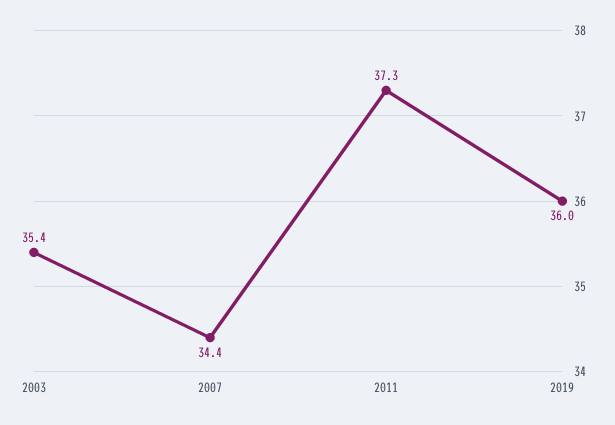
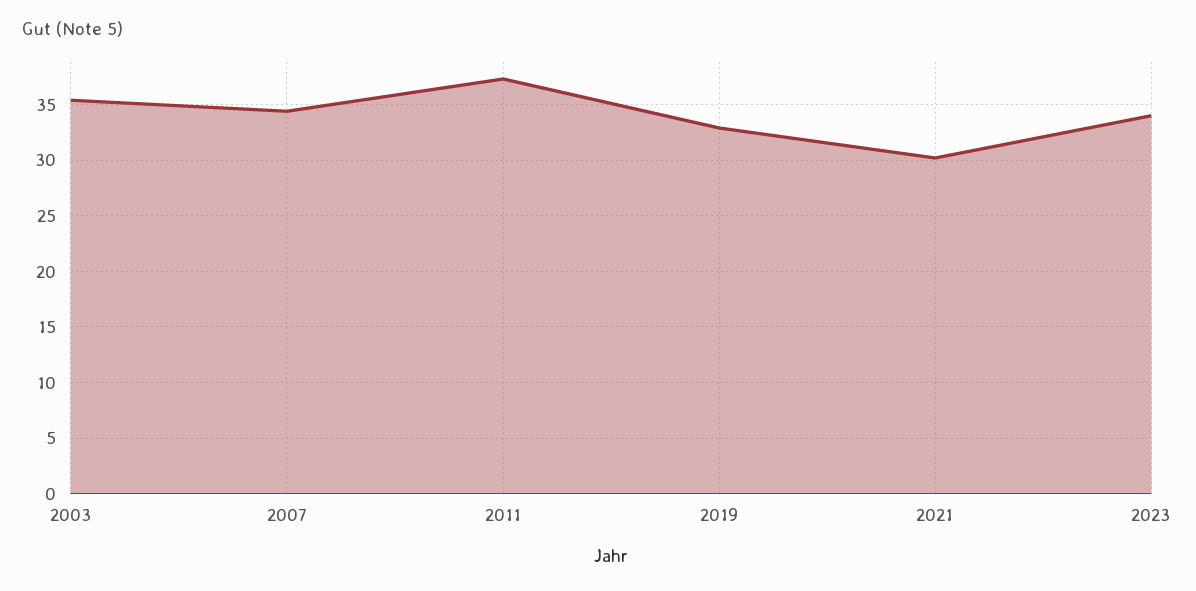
2019: 36 -> 33
2021: none -> 30
2023: none -> 34

